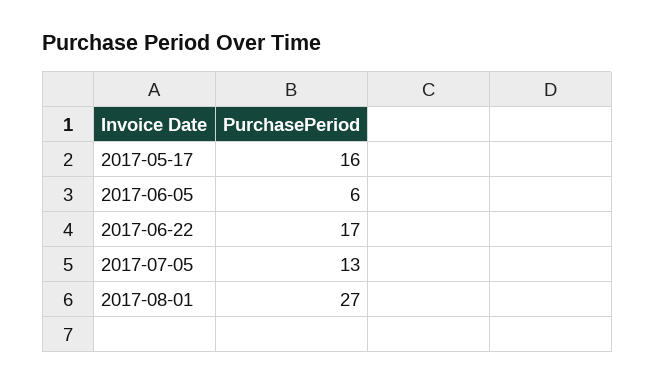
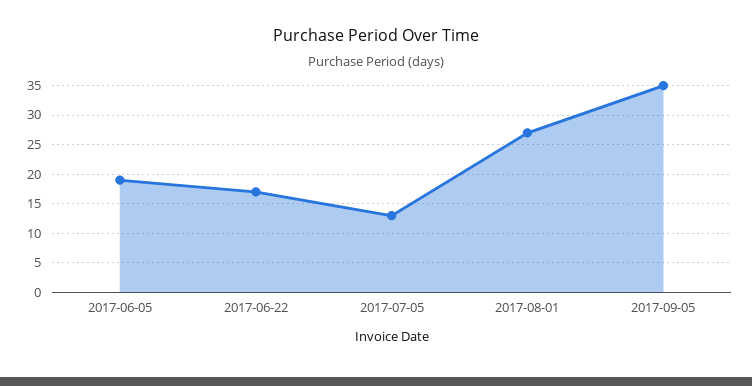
2017-05-17: 16 -> none
2017-06-05: 6 -> 20
2017-09-05: none -> 35

